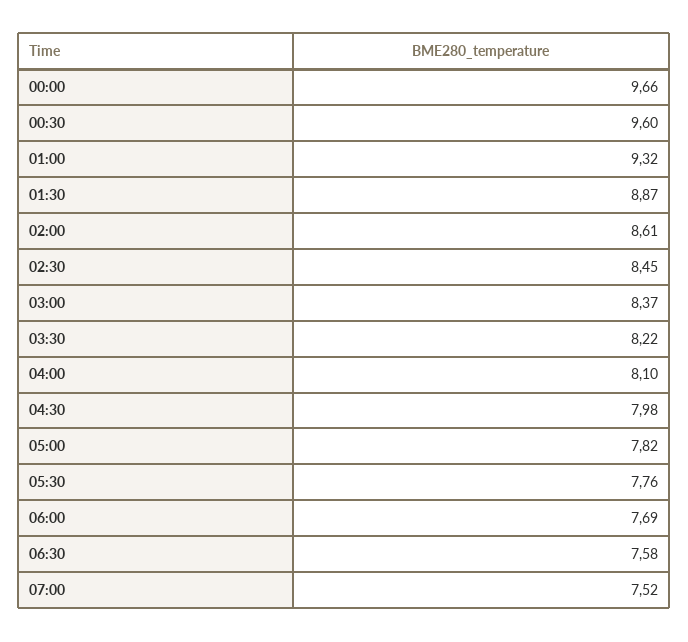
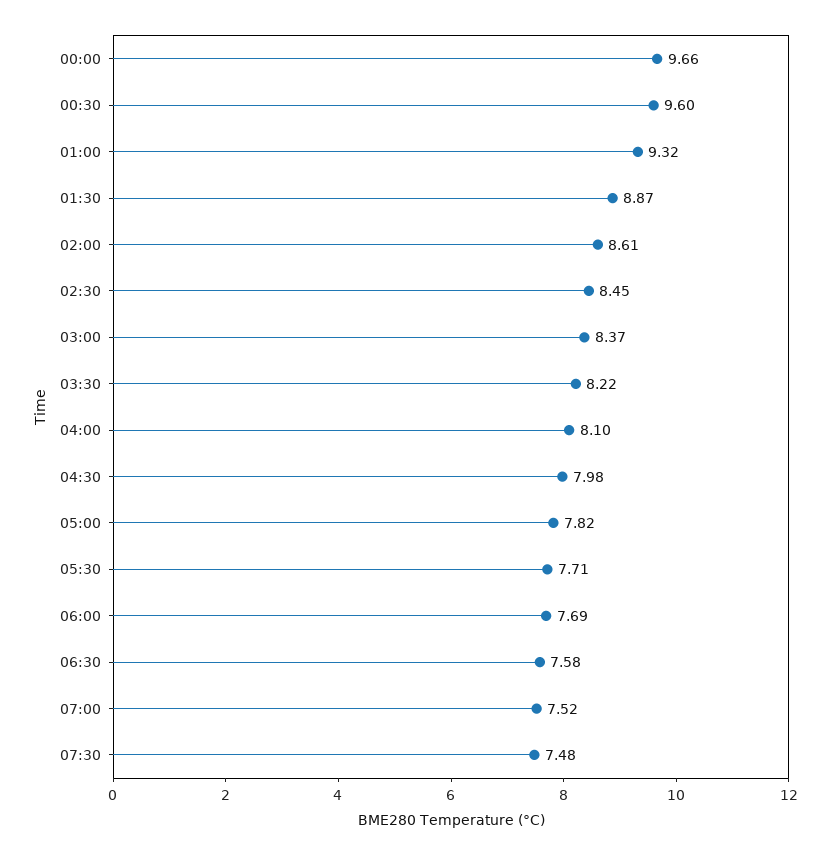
05:30: 7.76 -> 7.71
07:30: none -> 7.48

